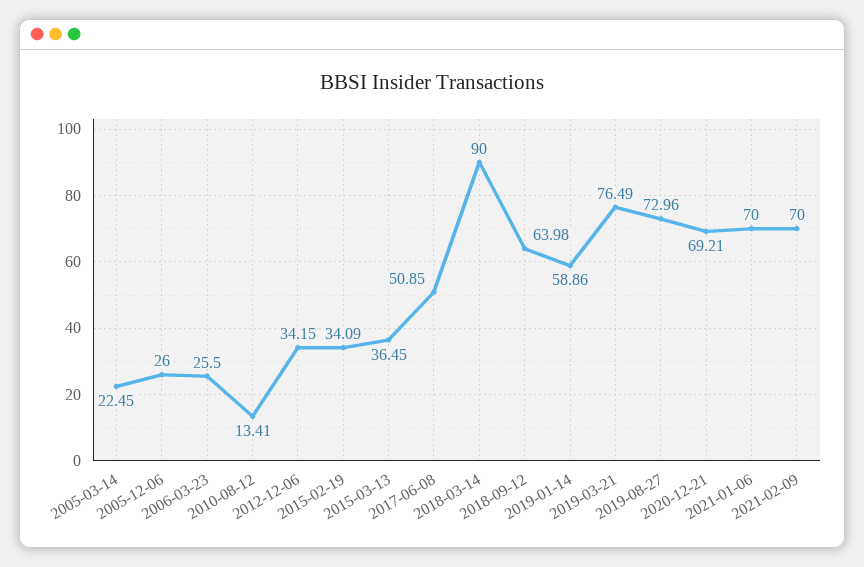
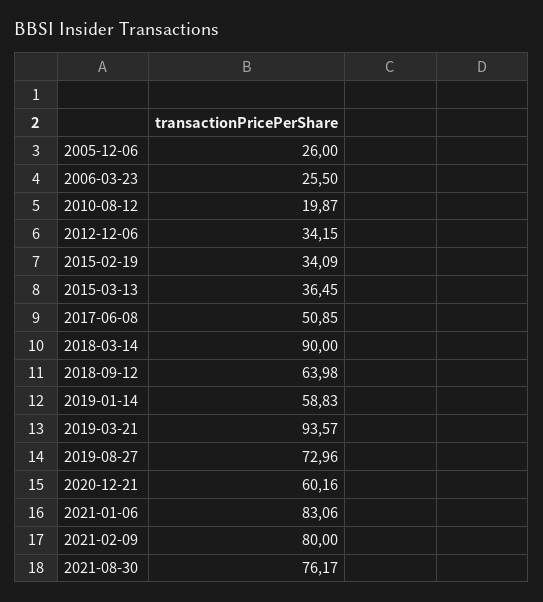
2005-03-14: 22.45 -> none
2010-08-12: 13.41 -> 19.87
2019-01-14: 58.86 -> 58.83
2019-03-21: 76.49 -> 93.57
2020-12-21: 69.21 -> 60.16
2021-01-06: 70 -> 83.06
2021-02-09: 70 -> 80
2021-08-30: none -> 76.17

